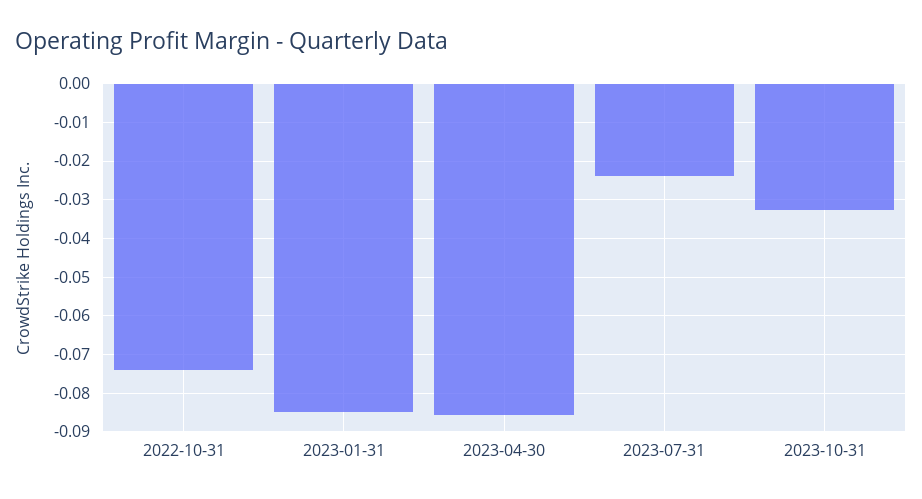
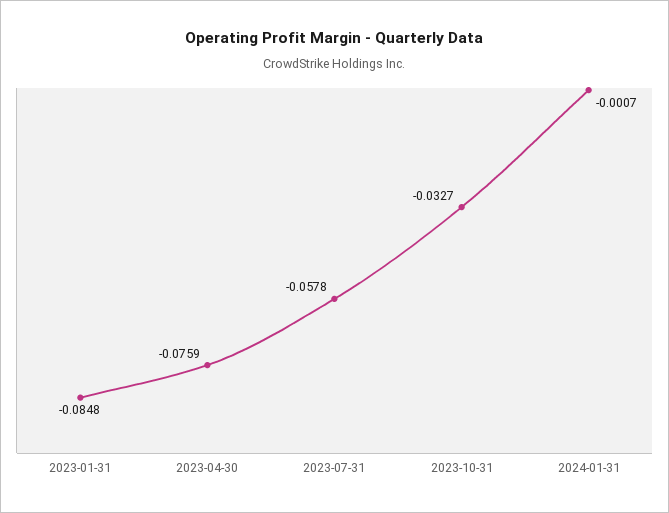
2022-10-31: -0.074 -> none
2023-04-30: -0.086 -> -0.0759
2023-07-31: -0.024 -> -0.0578
2024-01-31: none -> -0.0007

